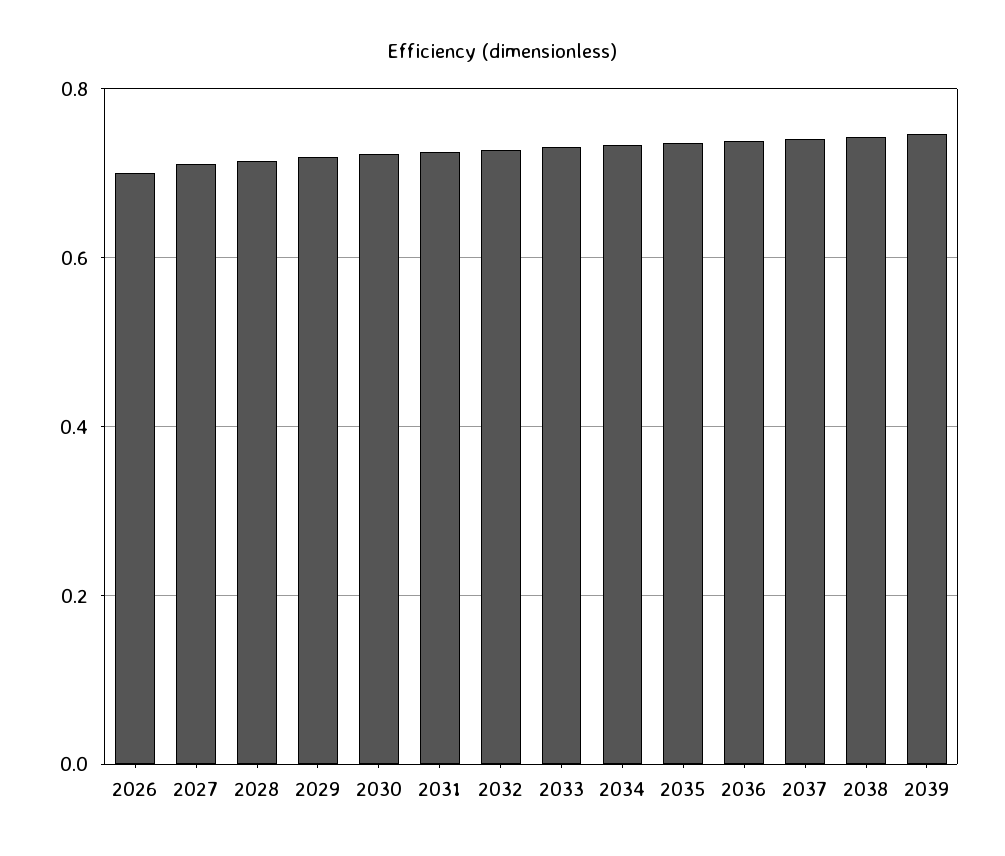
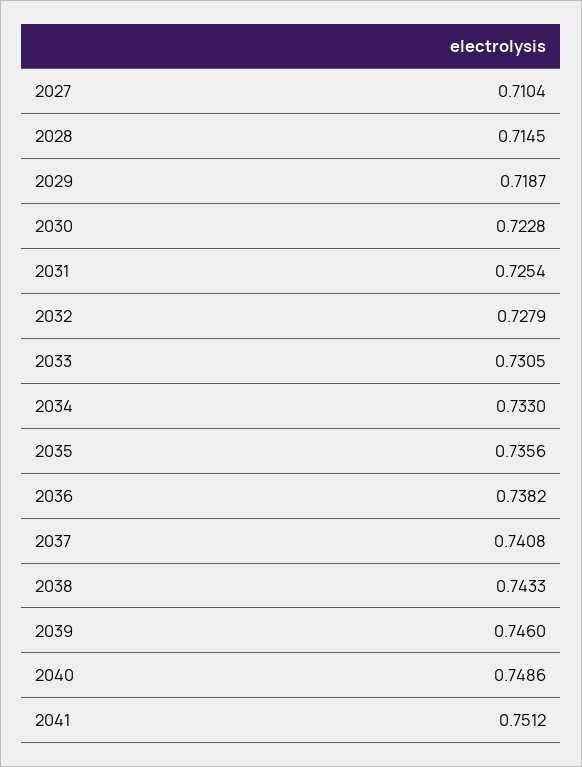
2026: 0.7 -> none
2040: none -> 0.7486
2041: none -> 0.7512

